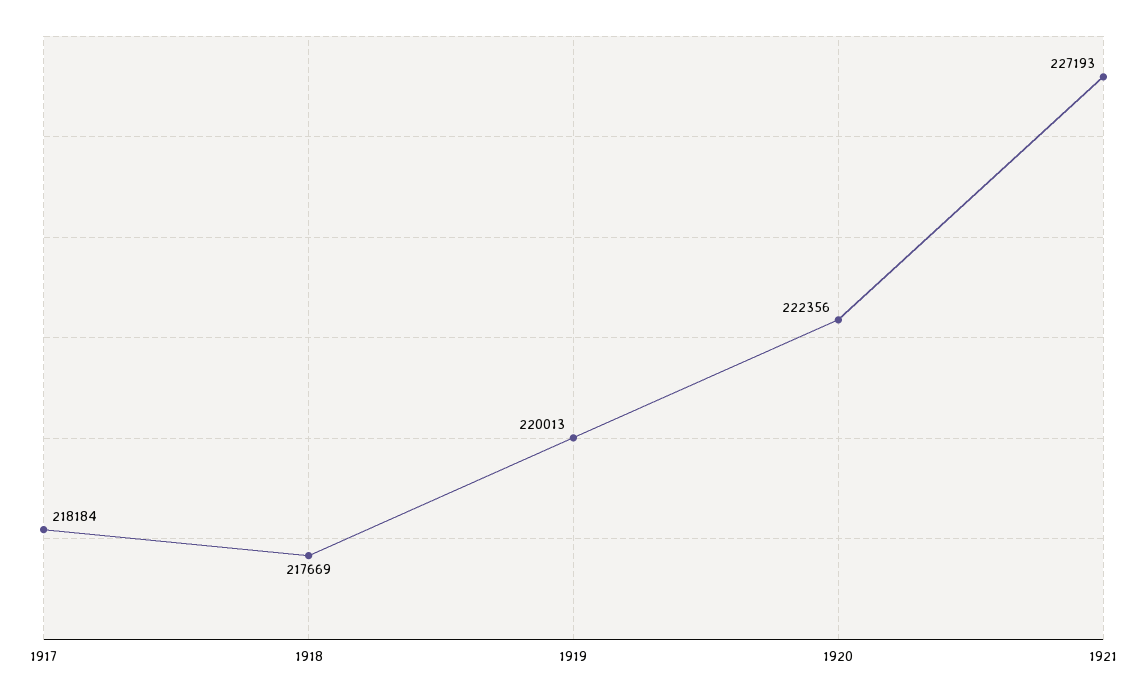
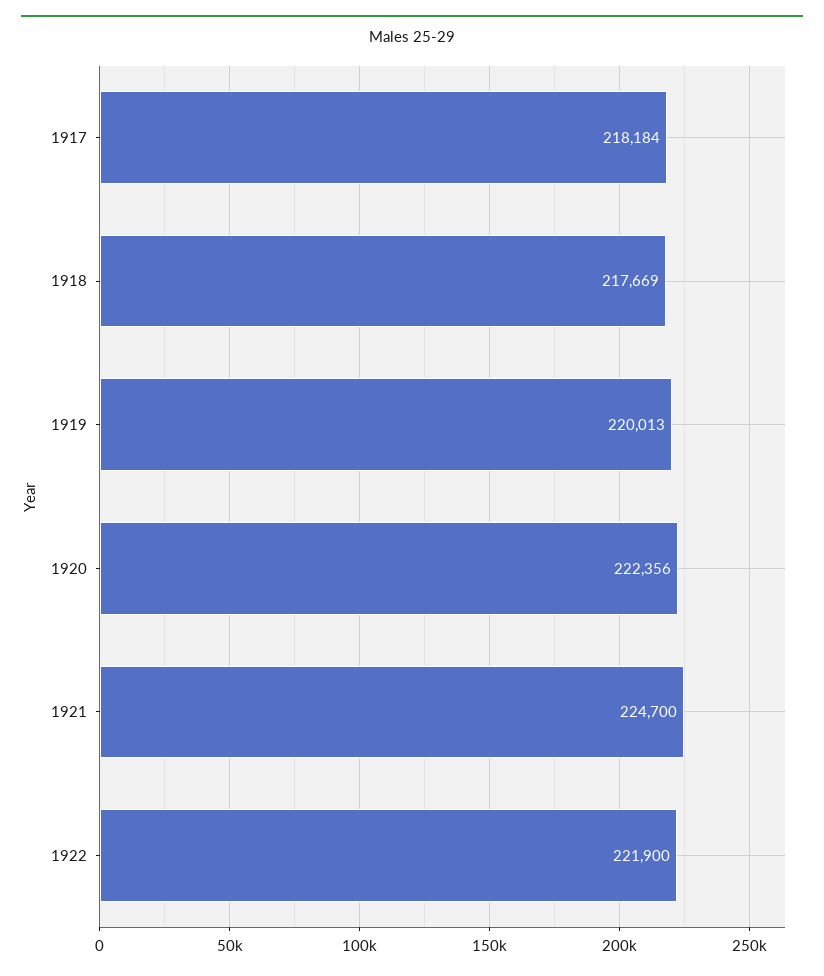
1921: 227193 -> 224700
1922: none -> 221900

